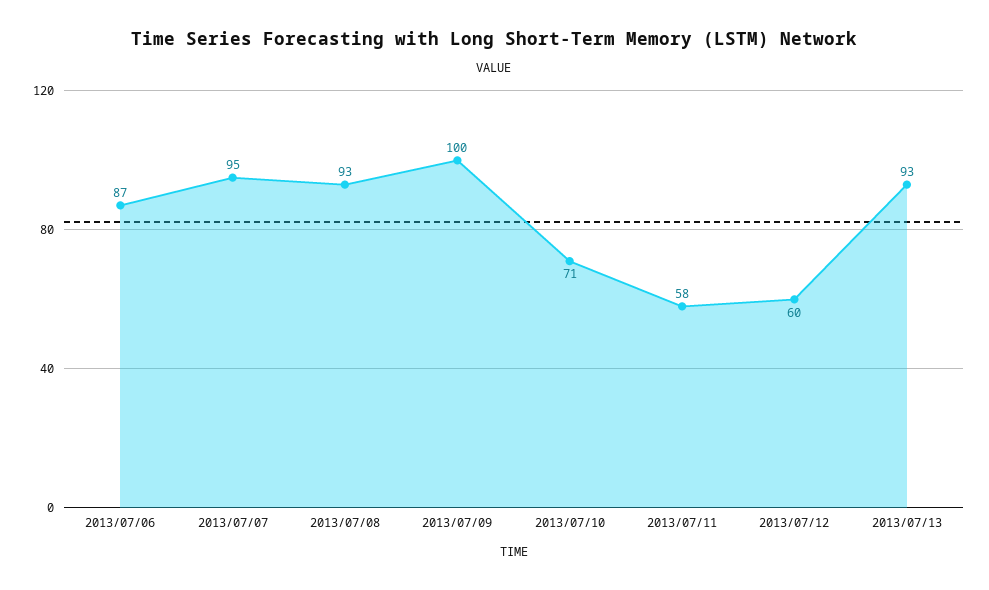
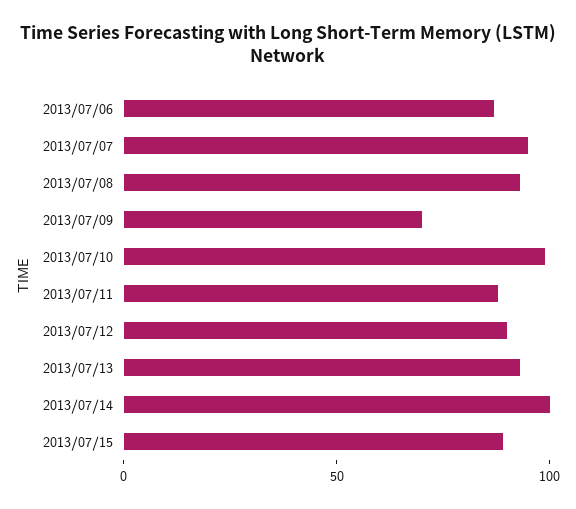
2013/07/09: 100 -> 70
2013/07/10: 71 -> 100
2013/07/11: 58 -> 90
2013/07/12: 60 -> 90
2013/07/14: none -> 100
2013/07/15: none -> 90

